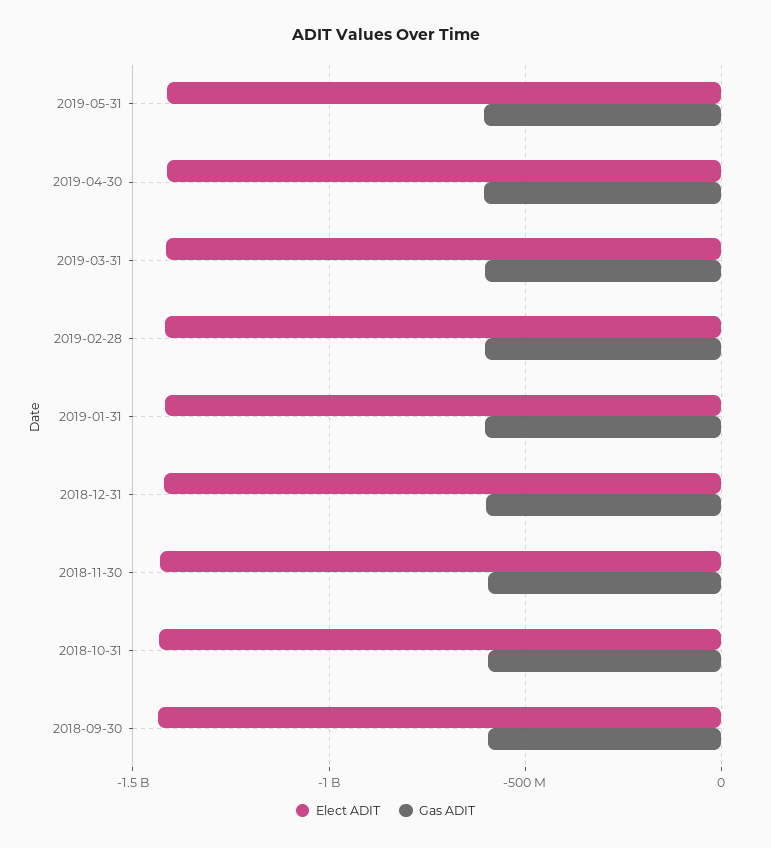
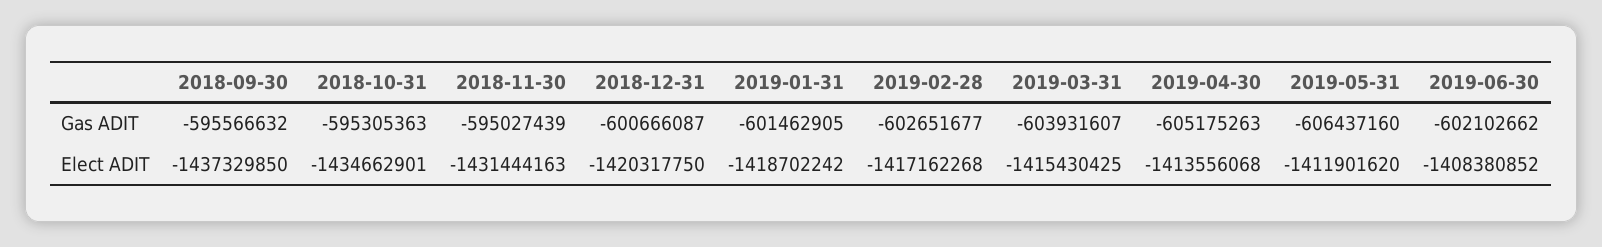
Gas ADIT, 2019-06-30: none -> -602102662
Elect ADIT, 2019-06-30: none -> -1408380852

